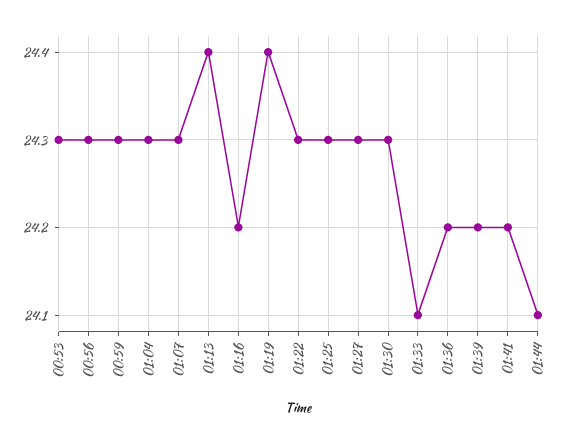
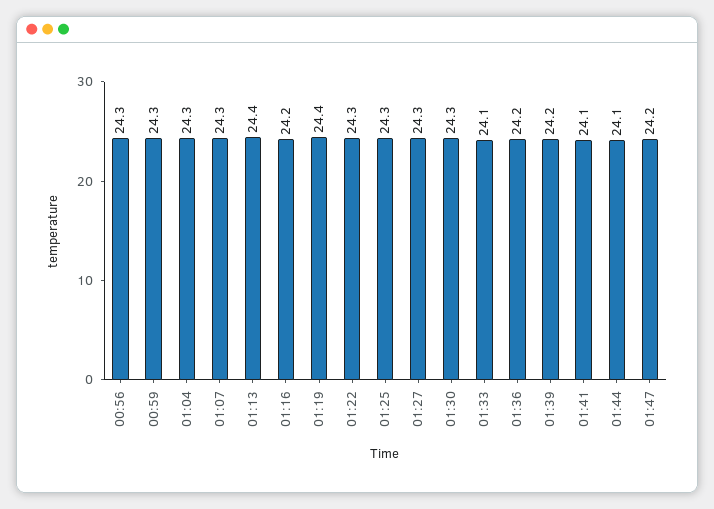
00:53: 24.3 -> none
01:41: 24.2 -> 24.1
01:47: none -> 24.2

